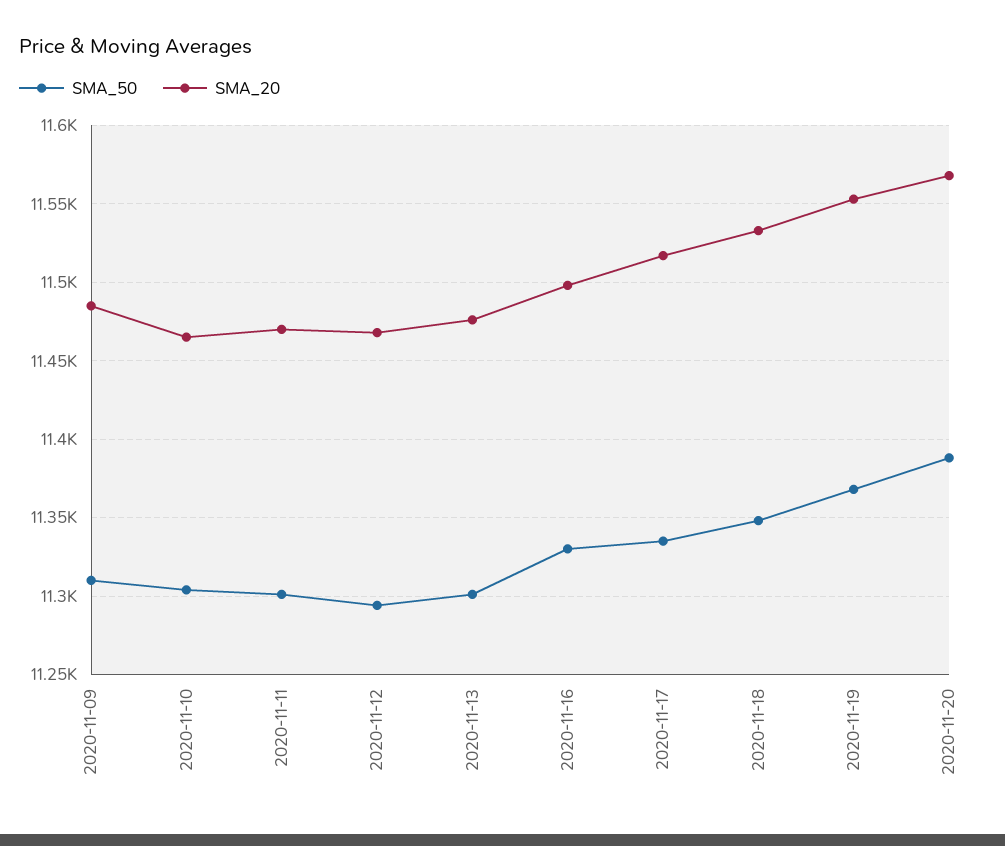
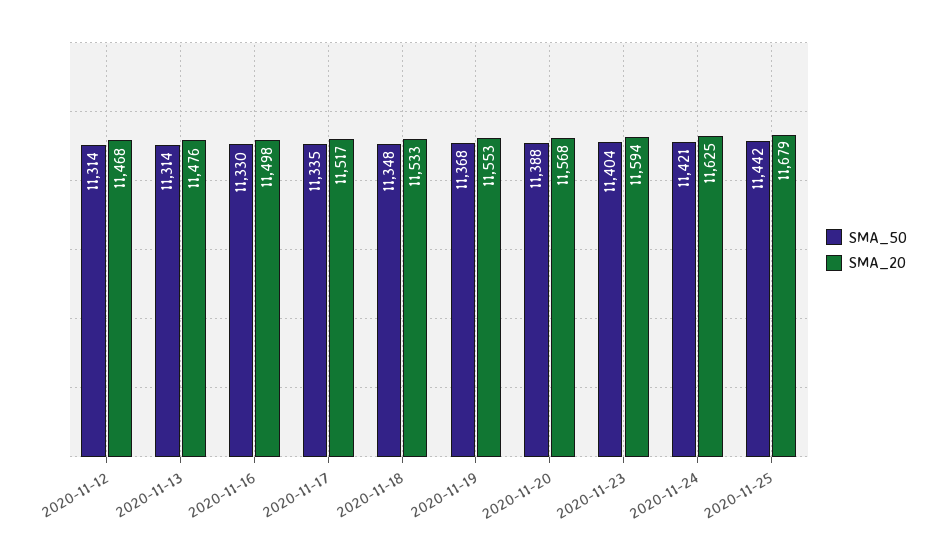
SMA_50, 2020-11-09: 11310 -> none
SMA_20, 2020-11-09: 11485 -> none
SMA_50, 2020-11-10: 11305 -> none
SMA_20, 2020-11-10: 11465 -> none
SMA_50, 2020-11-11: 11300 -> none
SMA_20, 2020-11-11: 11470 -> none
SMA_50, 2020-11-12: 11295 -> 11314
SMA_50, 2020-11-13: 11300 -> 11314
SMA_50, 2020-11-23: none -> 11404
SMA_20, 2020-11-23: none -> 11594
SMA_50, 2020-11-24: none -> 11421
SMA_20, 2020-11-24: none -> 11625
SMA_50, 2020-11-25: none -> 11442
SMA_20, 2020-11-25: none -> 11679

